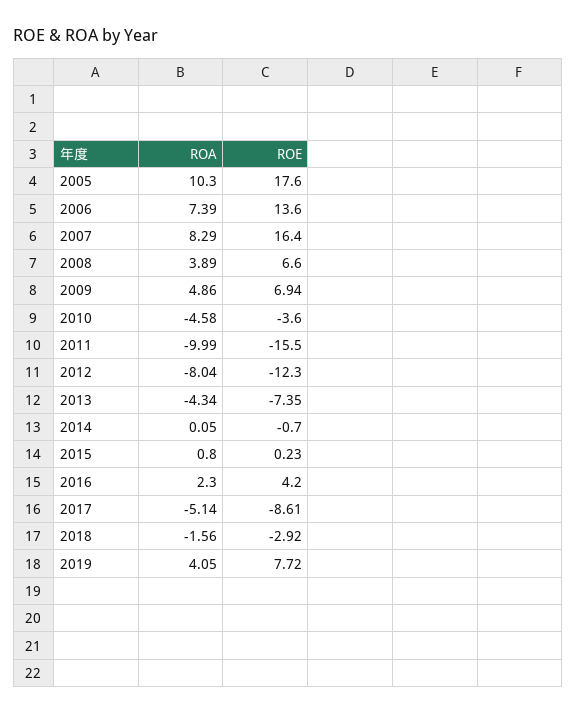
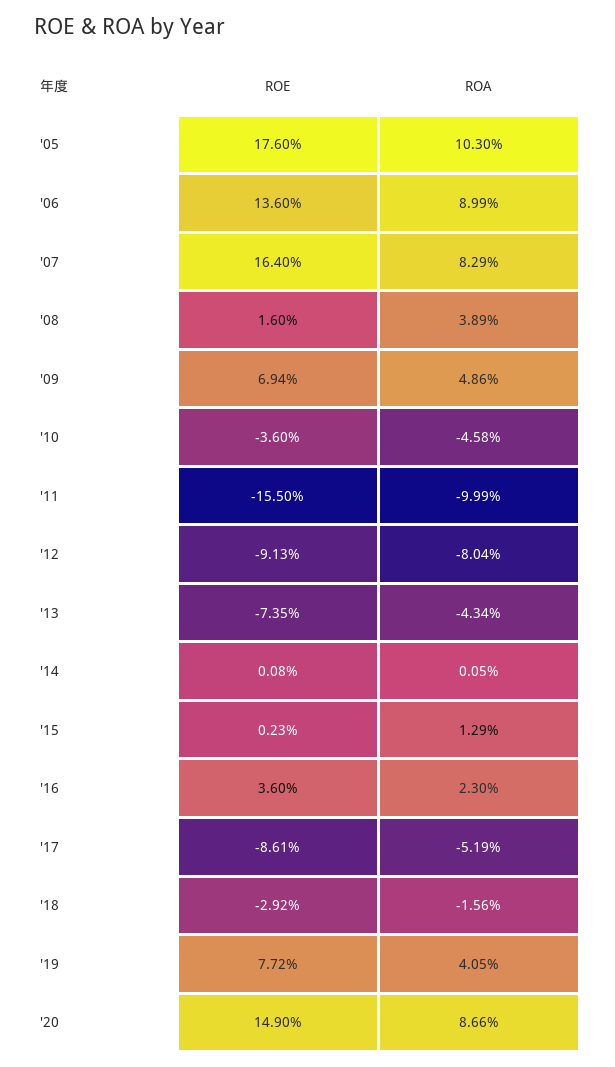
ROA, 2006: 7.39 -> 8.99
ROE, 2008: 6.6 -> 1.6
ROE, 2012: -12.3 -> -9.13
ROE, 2014: -0.7 -> 0.08
ROA, 2015: 0.8 -> 1.29
ROE, 2016: 4.2 -> 3.6
ROA, 2017: -5.14 -> -5.19
ROE, '20: none -> 14.9
ROA, '20: none -> 8.66

